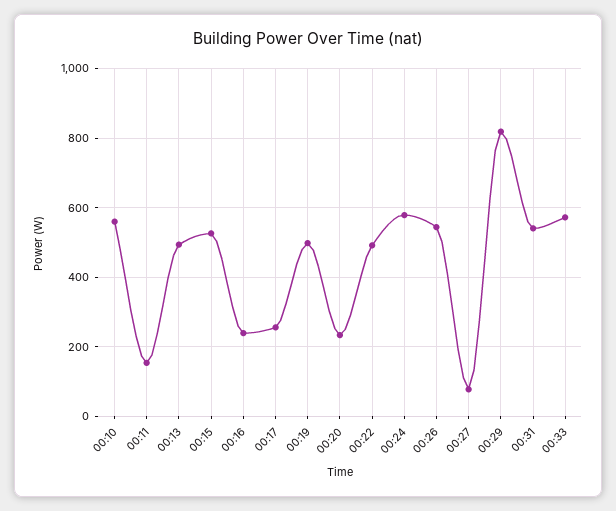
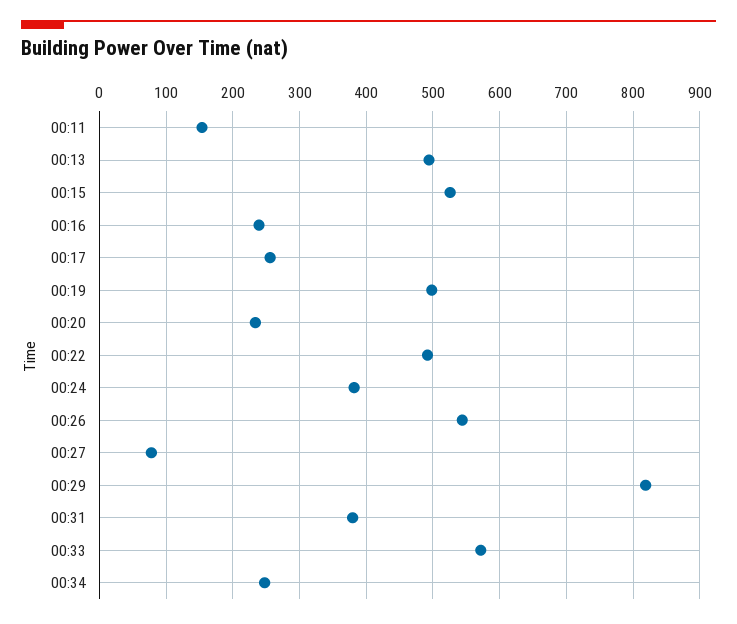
00:10: 560 -> none
00:24: 580 -> 380
00:31: 540 -> 380
00:34: none -> 250

